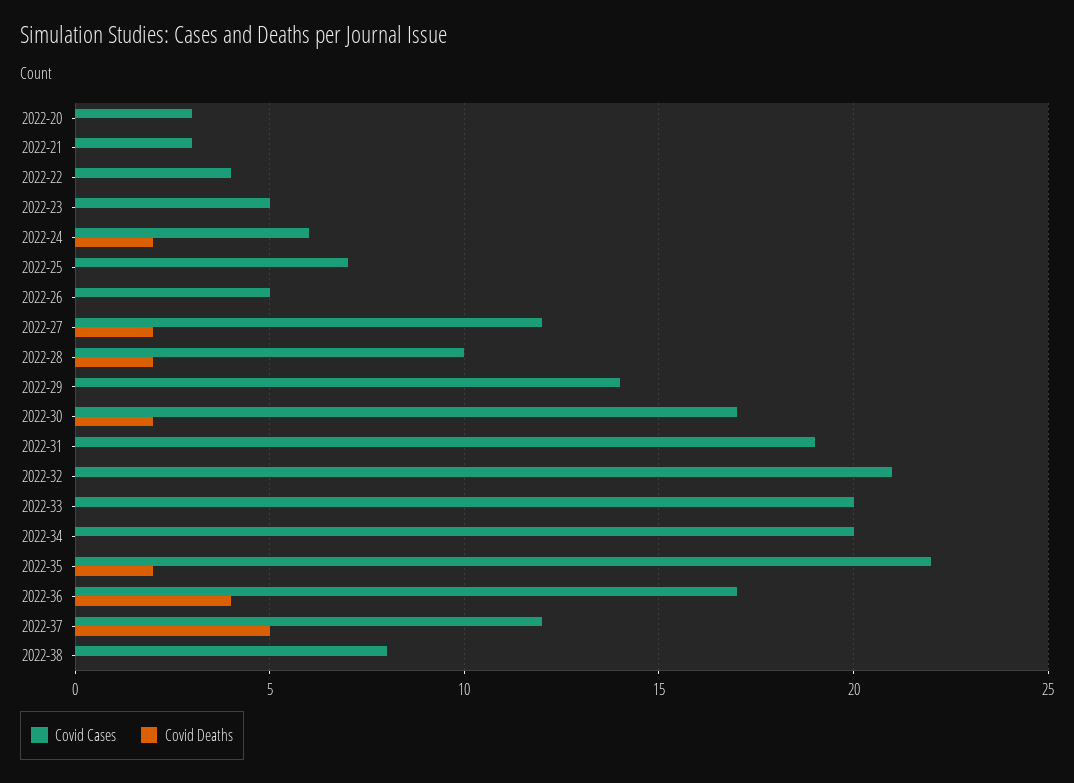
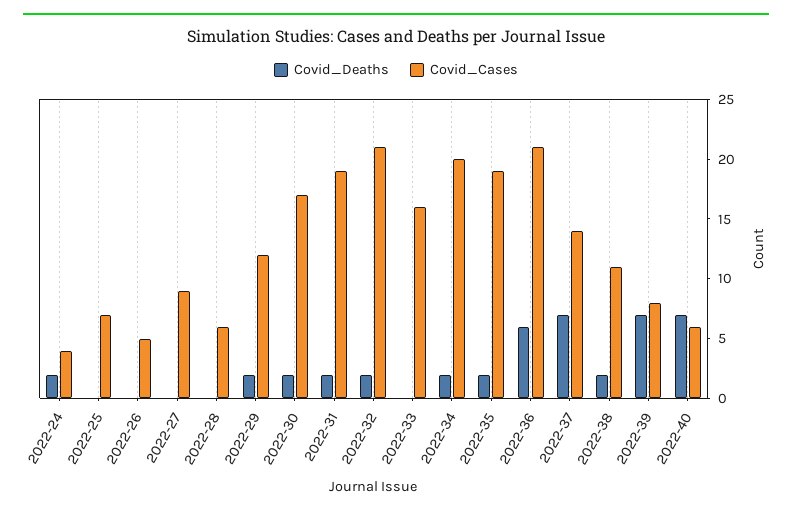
Covid Cases, 2022-20: 3 -> none
Covid Deaths, 2022-20: 0 -> none
Covid Cases, 2022-21: 3 -> none
Covid Deaths, 2022-21: 0 -> none
Covid Cases, 2022-22: 4 -> none
Covid Deaths, 2022-22: 0 -> none
Covid Cases, 2022-23: 5 -> none
Covid Deaths, 2022-23: 0 -> none
Covid Cases, 2022-24: 6 -> 4
Covid Cases, 2022-27: 12 -> 9
Covid Deaths, 2022-27: 2 -> 0
Covid Cases, 2022-28: 10 -> 6
Covid Deaths, 2022-28: 2 -> 0
Covid Cases, 2022-29: 14 -> 12
Covid Deaths, 2022-29: 0 -> 2
Covid Deaths, 2022-31: 0 -> 2
Covid Deaths, 2022-32: 0 -> 2
Covid Cases, 2022-33: 20 -> 16
Covid Deaths, 2022-34: 0 -> 2
Covid Cases, 2022-35: 22 -> 19
Covid Cases, 2022-36: 17 -> 21
Covid Deaths, 2022-36: 4 -> 6
Covid Cases, 2022-37: 12 -> 14
Covid Deaths, 2022-37: 5 -> 7
Covid Cases, 2022-38: 8 -> 11
Covid Deaths, 2022-38: 0 -> 2
Covid Deaths, 2022-39: none -> 7
Covid Cases, 2022-39: none -> 8
Covid Deaths, 2022-40: none -> 7
Covid Cases, 2022-40: none -> 6

